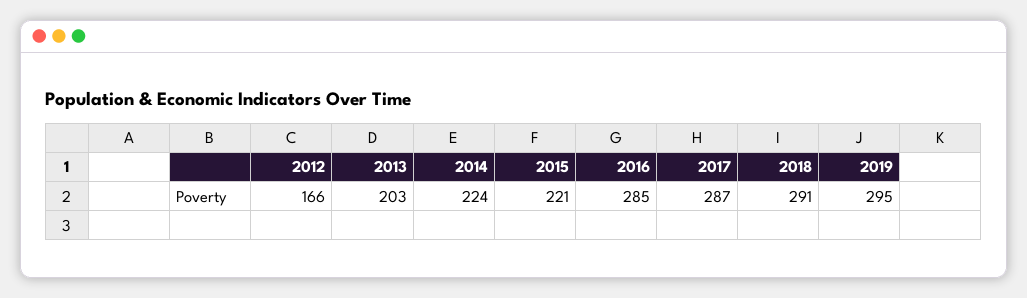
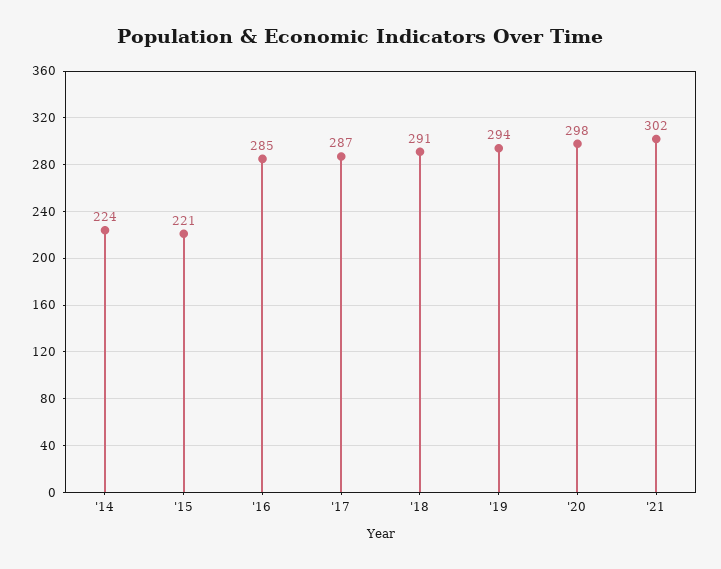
2012: 166 -> none
2013: 203 -> none
2019: 295 -> 294
'20: none -> 298
'21: none -> 302

